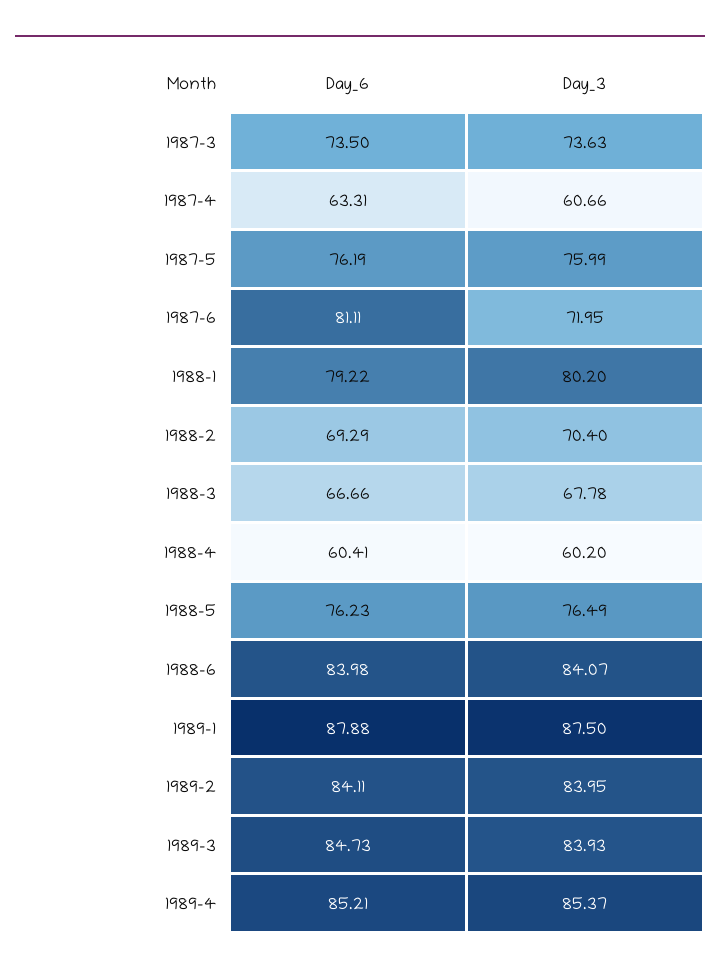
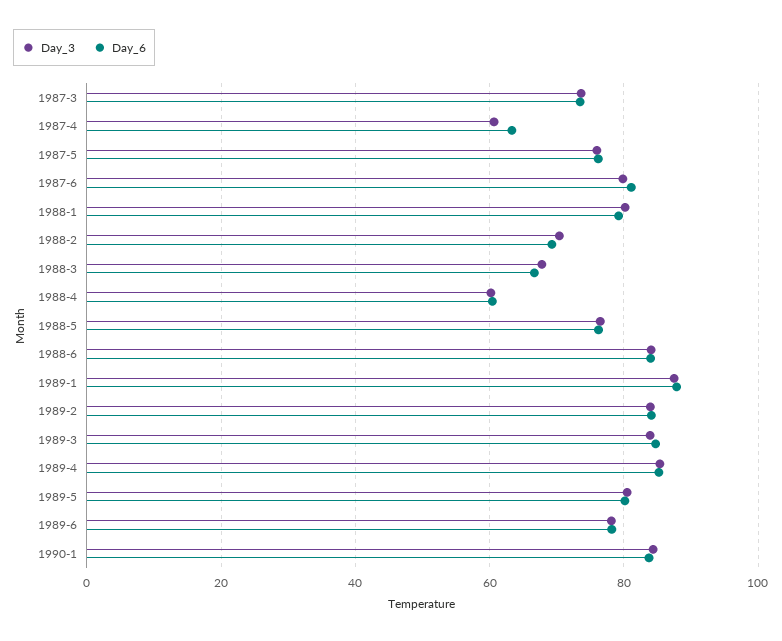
Day_3, 1987-6: 71.95 -> 80
Day_3, 1989-5: none -> 80
Day_6, 1989-5: none -> 80
Day_3, 1989-6: none -> 78
Day_6, 1989-6: none -> 78
Day_3, 1990-1: none -> 84
Day_6, 1990-1: none -> 84

